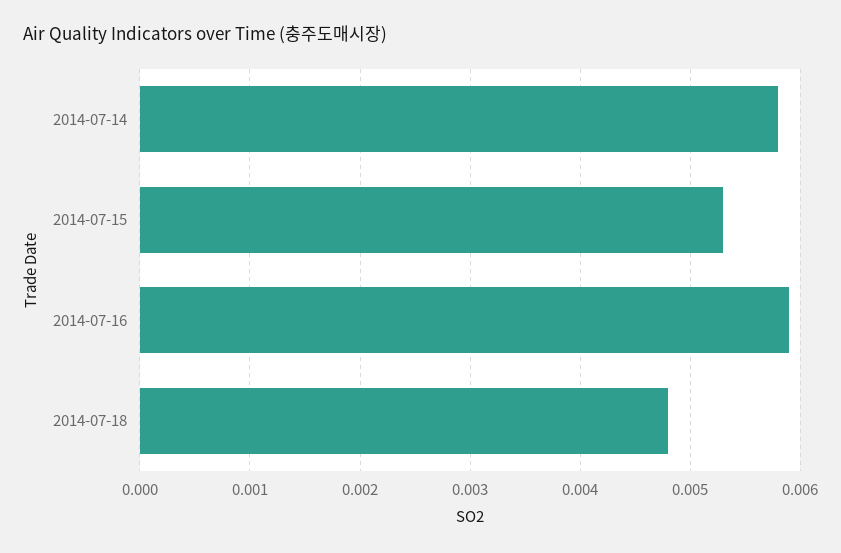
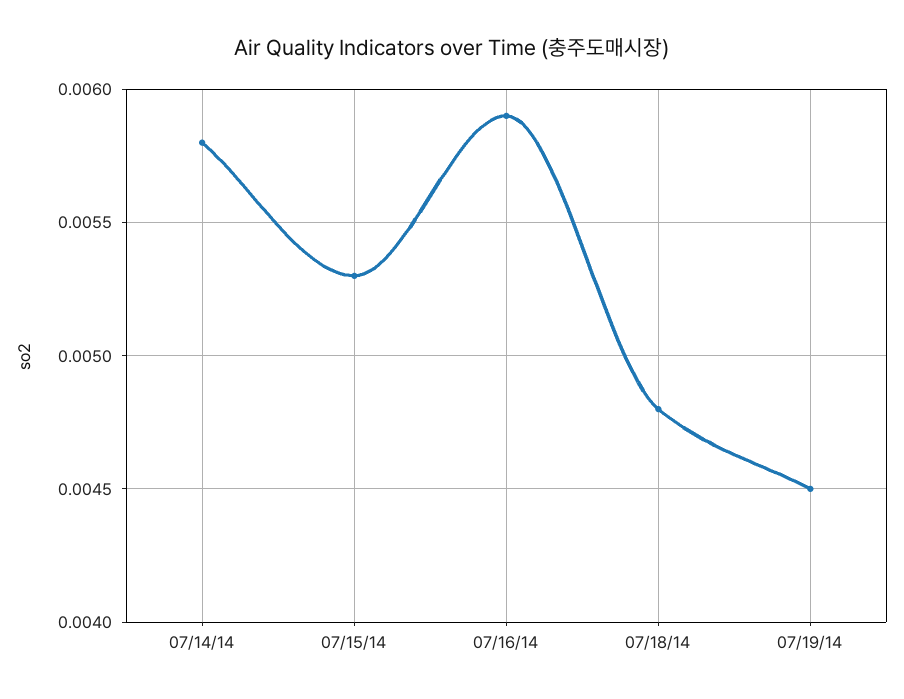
07/19/14: none -> 0.0045

